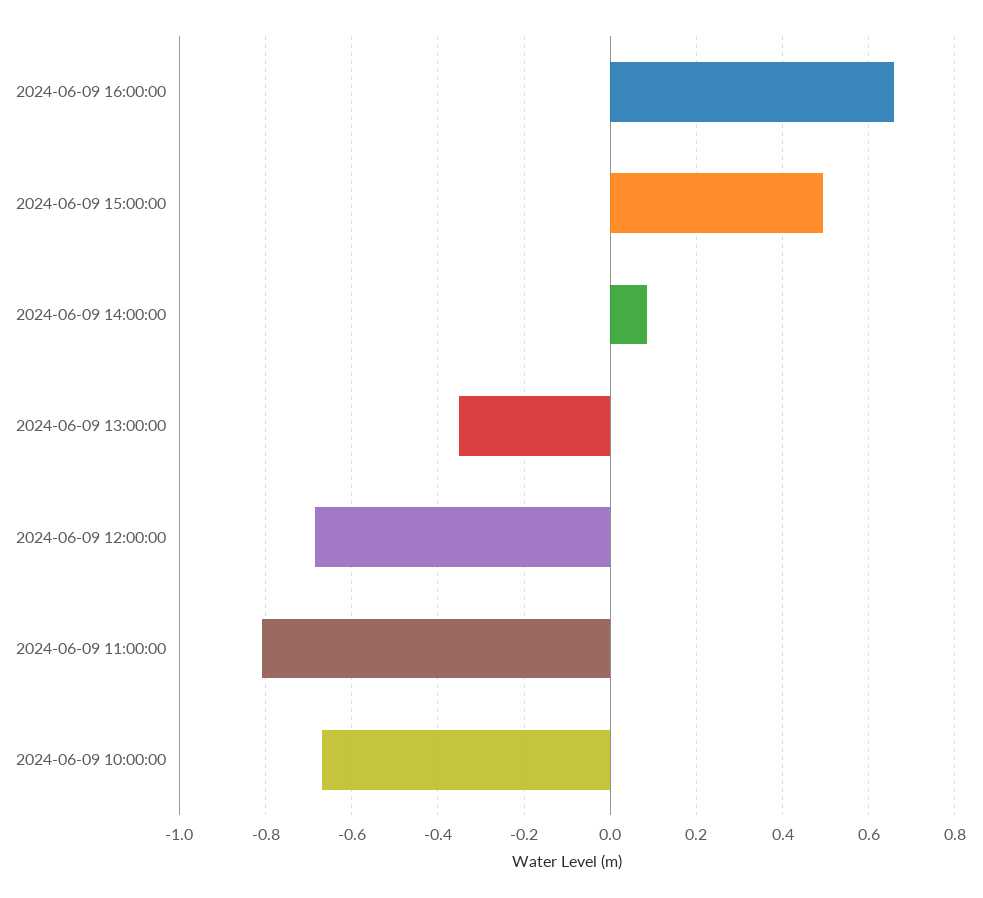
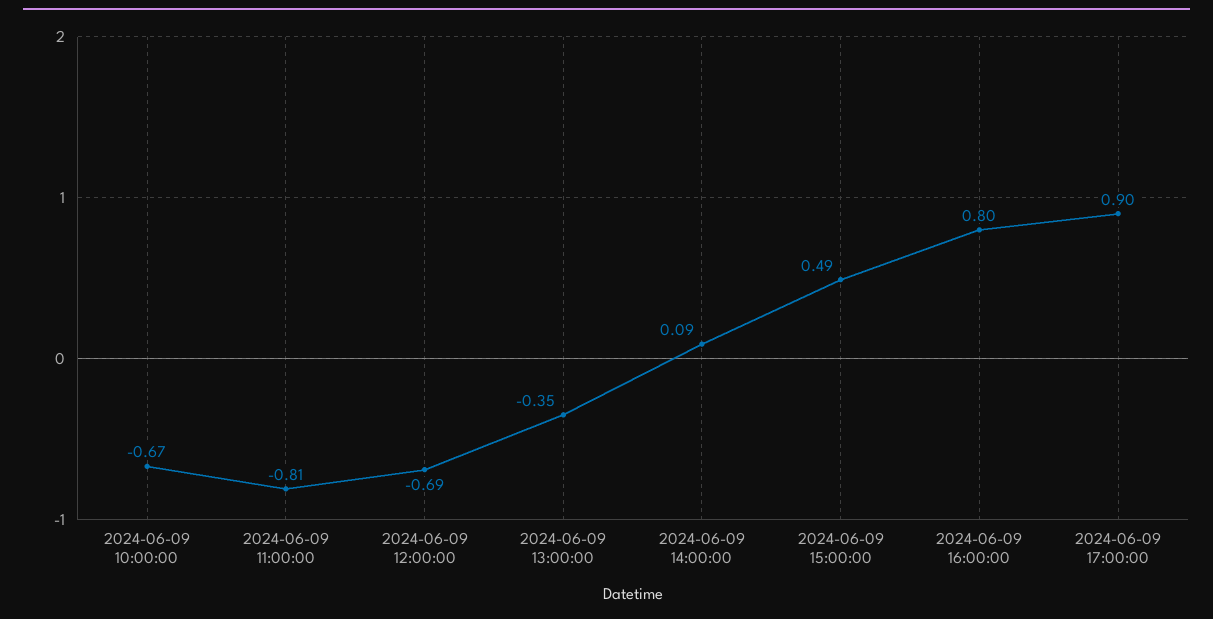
2024-06-09 16:00:00: 0.66 -> 0.8
2024-06-09 17:00:00: none -> 0.9

